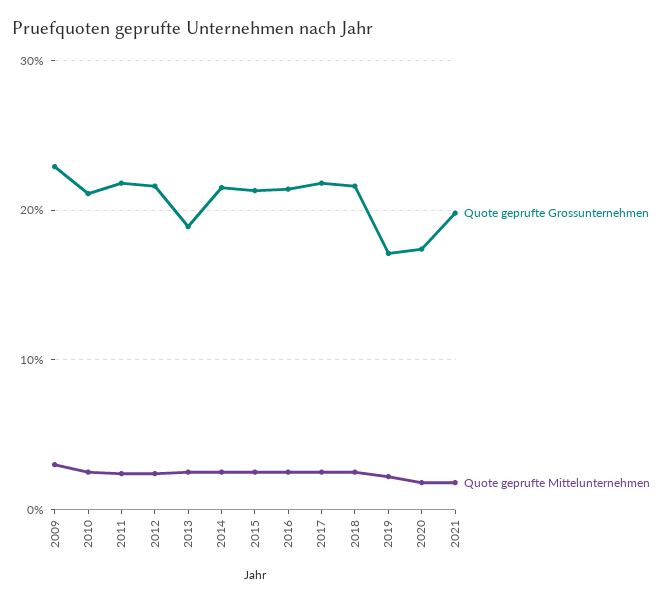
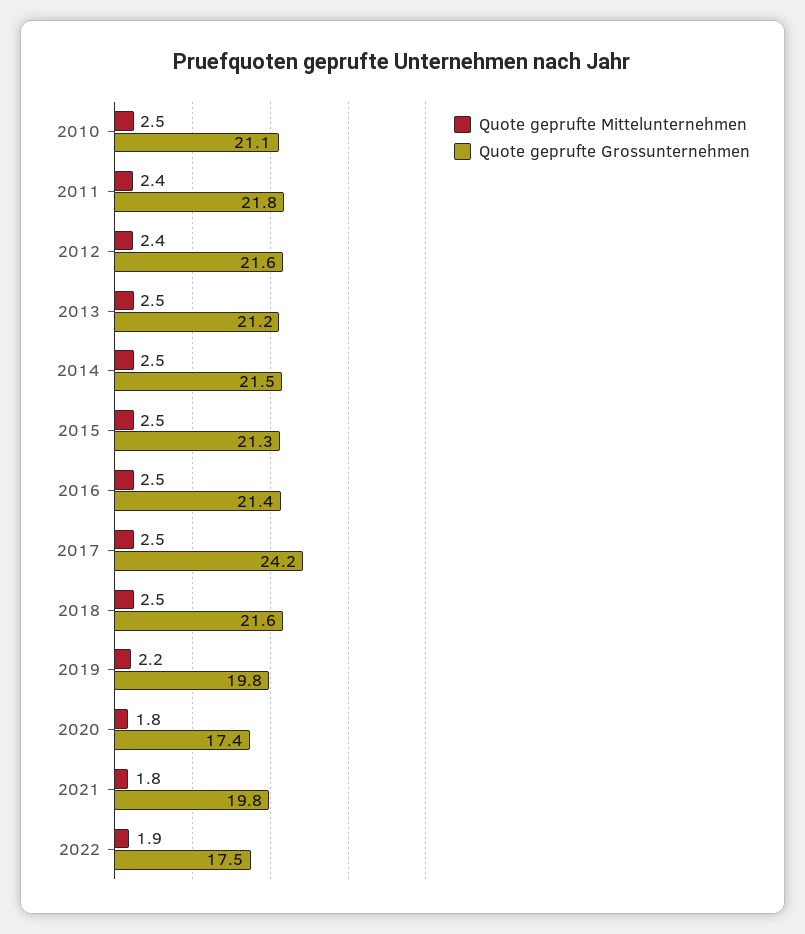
Quote geprufte Grossunternehmen, 2009: 23 -> none
Quote geprufte Mittelunternehmen, 2009: 3 -> none
Quote geprufte Grossunternehmen, 2013: 19 -> 21.2
Quote geprufte Grossunternehmen, 2017: 22 -> 24.2
Quote geprufte Grossunternehmen, 2019: 17 -> 19.8
Quote geprufte Mittelunternehmen, 2022: none -> 1.9
Quote geprufte Grossunternehmen, 2022: none -> 17.5

